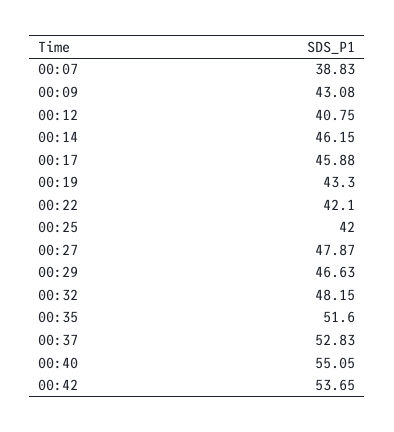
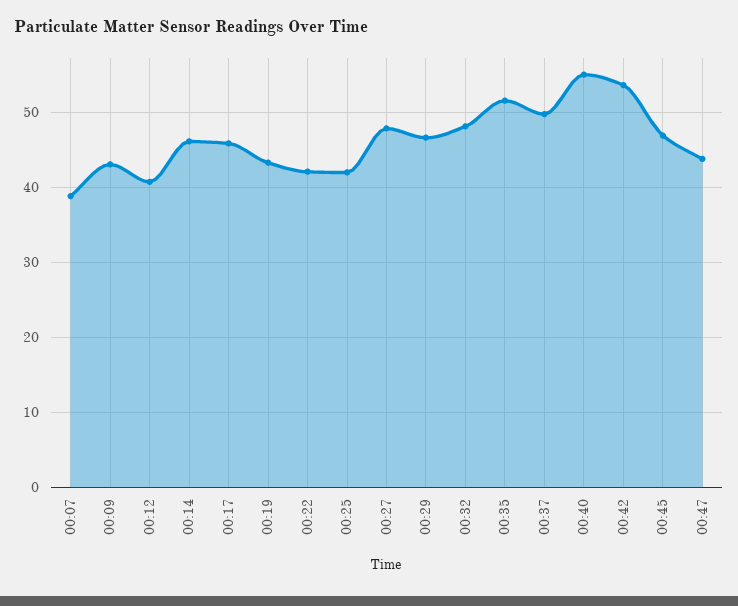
00:37: 52.83 -> 50
00:45: none -> 47
00:47: none -> 44

